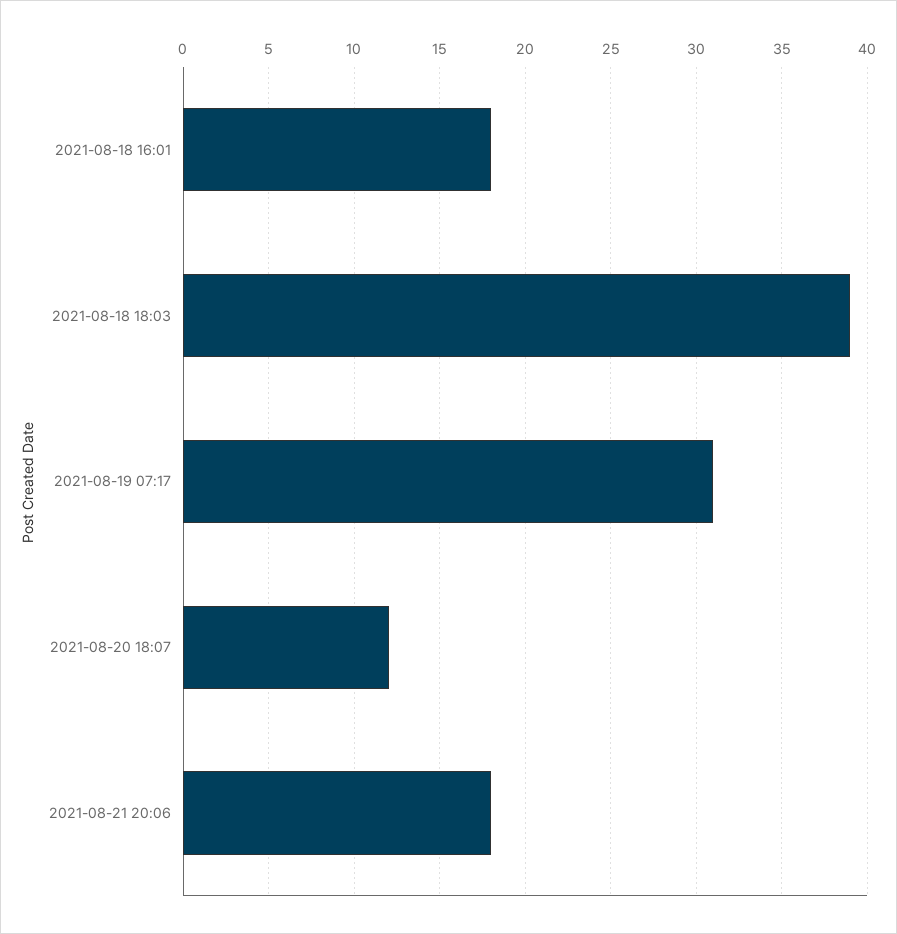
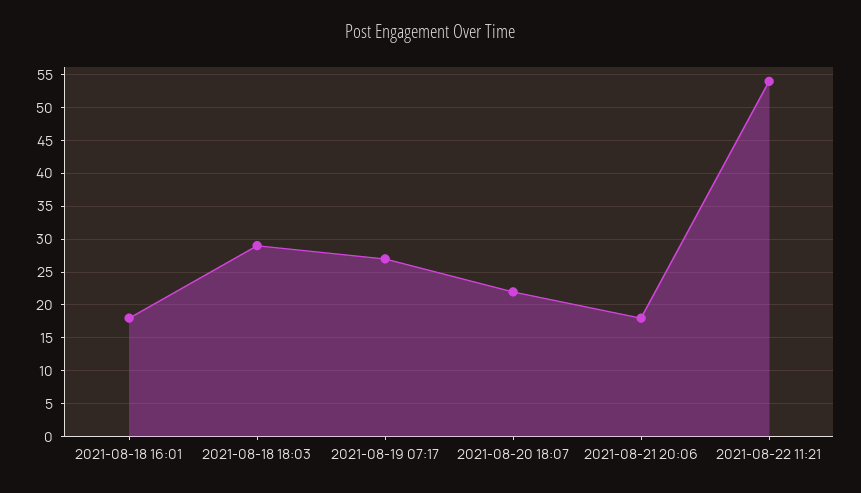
2021-08-18 18:03: 39 -> 29
2021-08-19 07:17: 31 -> 27
2021-08-20 18:07: 12 -> 22
2021-08-22 11:21: none -> 54

